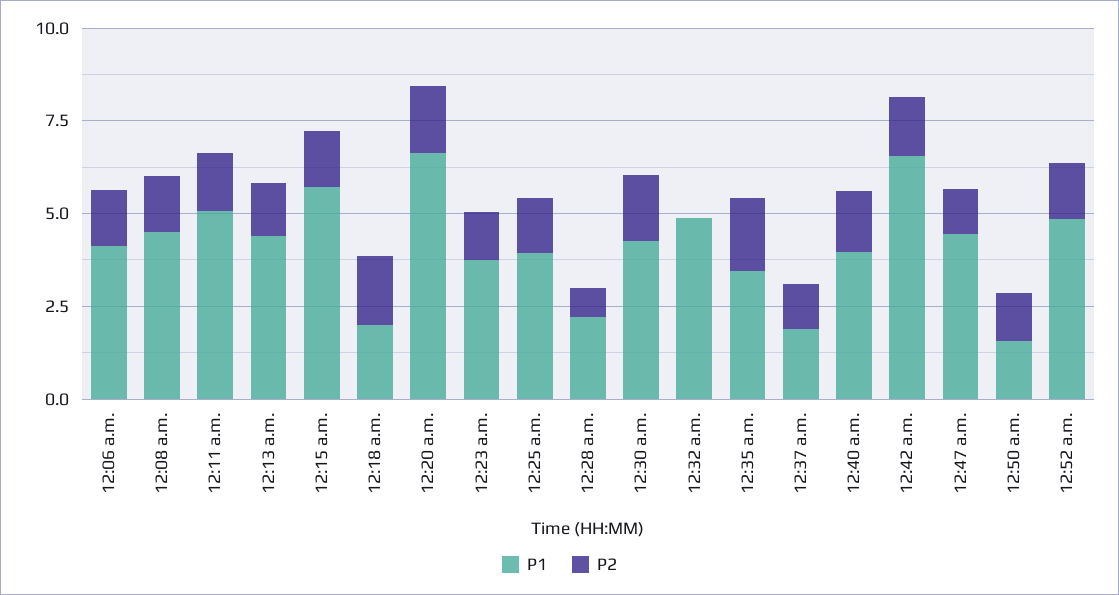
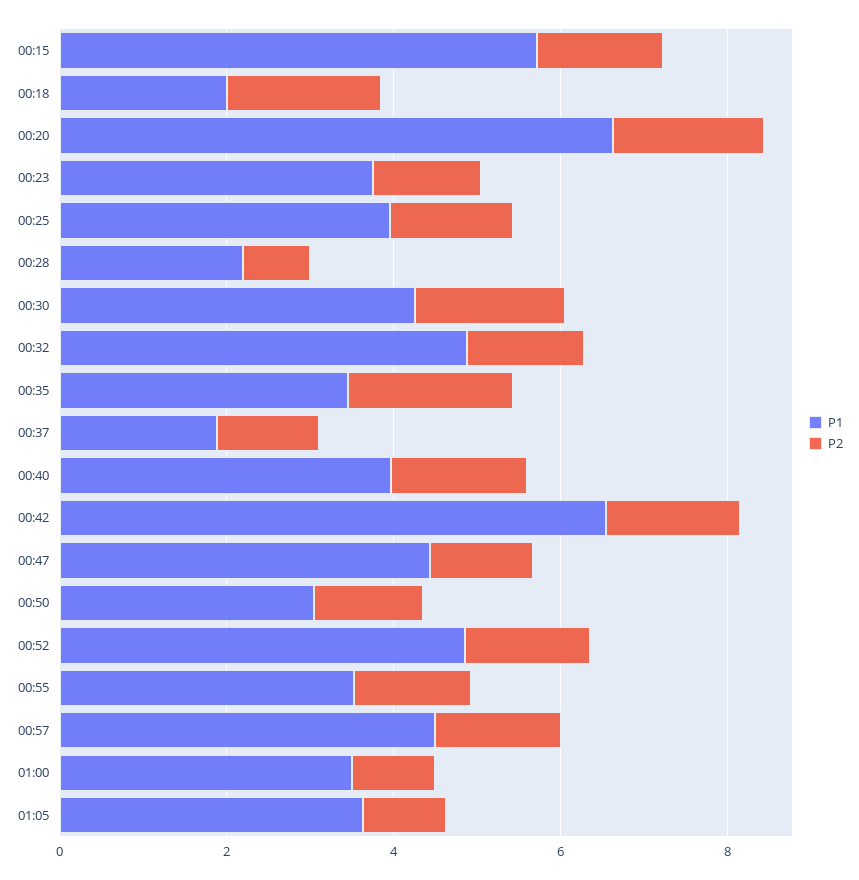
P1, 12:06 a.m.: 4 -> none
P2, 12:06 a.m.: 1.5 -> none
P1, 12:08 a.m.: 4.5 -> none
P2, 12:08 a.m.: 1.5 -> none
P1, 12:11 a.m.: 5 -> none
P2, 12:11 a.m.: 1.5 -> none
P1, 12:13 a.m.: 4.5 -> none
P2, 12:13 a.m.: 1.5 -> none
P2, 12:32 a.m.: 0 -> 1.5
P1, 12:50 a.m.: 1.5 -> 3
P1, 00:55: none -> 3.5
P2, 00:55: none -> 1.5
P1, 00:57: none -> 4.5
P2, 00:57: none -> 1.5
P1, 01:00: none -> 3.5
P2, 01:00: none -> 1
P1, 01:05: none -> 3.5
P2, 01:05: none -> 1

